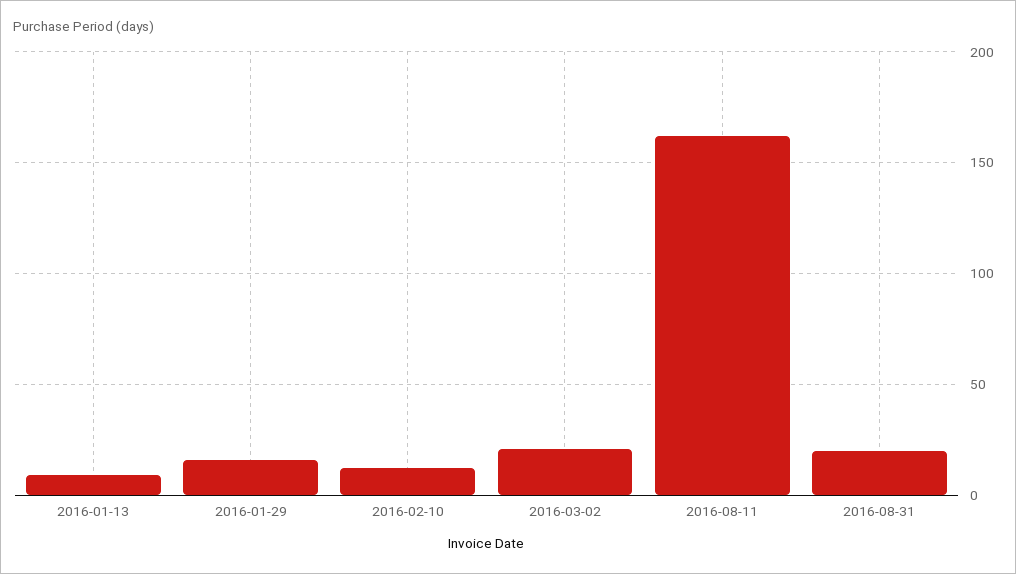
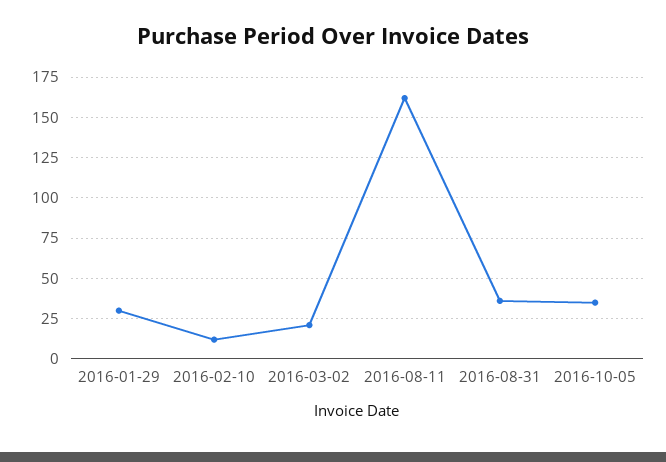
2016-01-13: 10 -> none
2016-01-29: 15 -> 30
2016-08-31: 20 -> 35
2016-10-05: none -> 35

